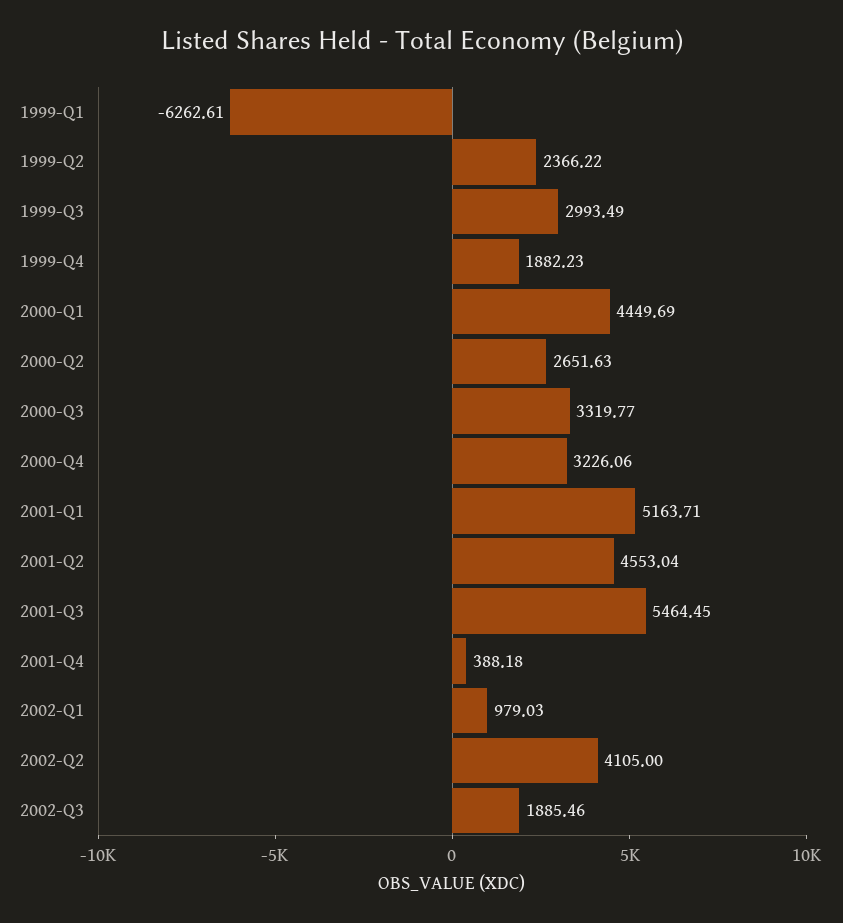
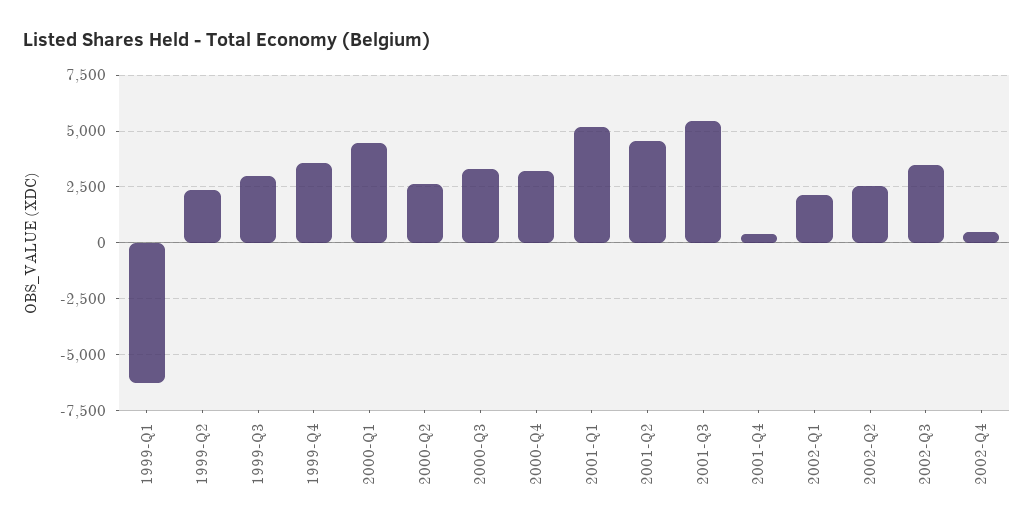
1999-Q4: 1882.23 -> 3500
2002-Q1: 979.03 -> 2000
2002-Q2: 4105 -> 2500
2002-Q3: 1885.46 -> 3500
2002-Q4: none -> 500

